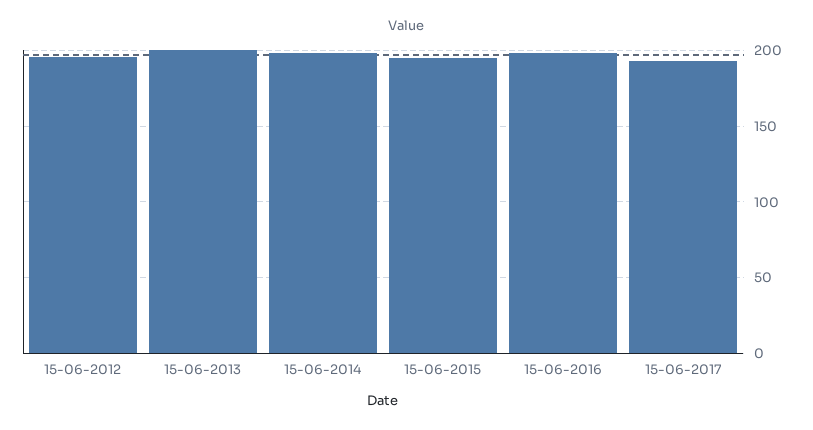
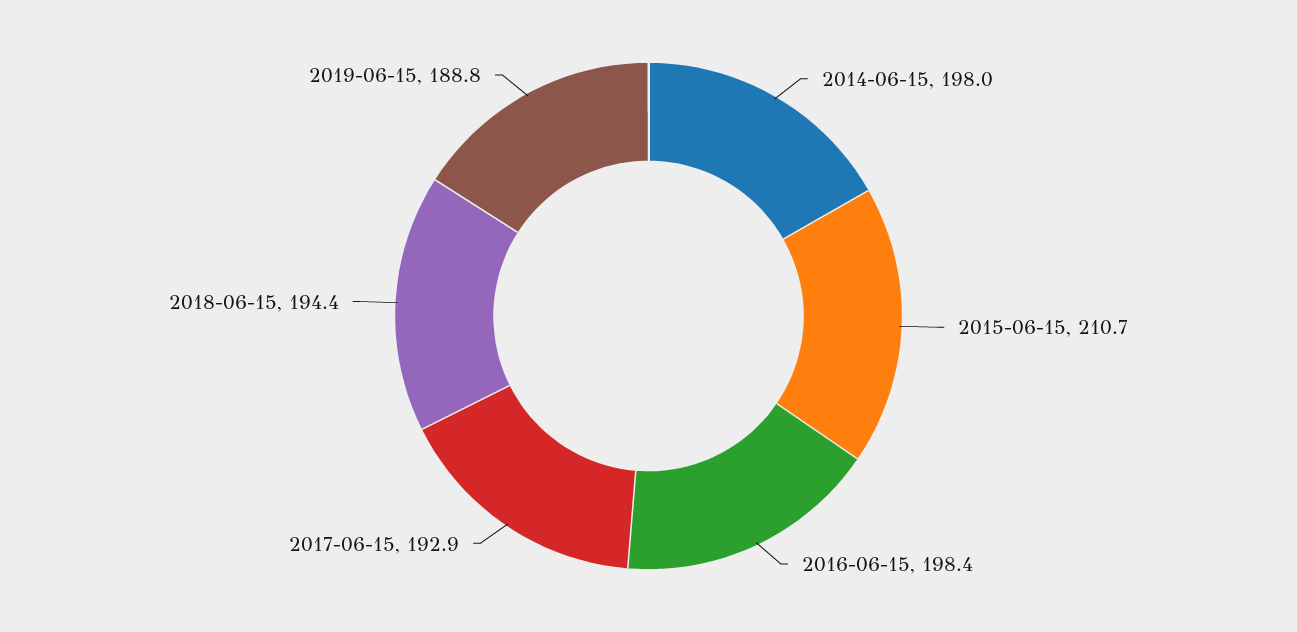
15-06-2012: 195 -> none
15-06-2013: 200 -> none
15-06-2015: 195 -> 210.7
2018-06-15: none -> 194.4
2019-06-15: none -> 188.8

